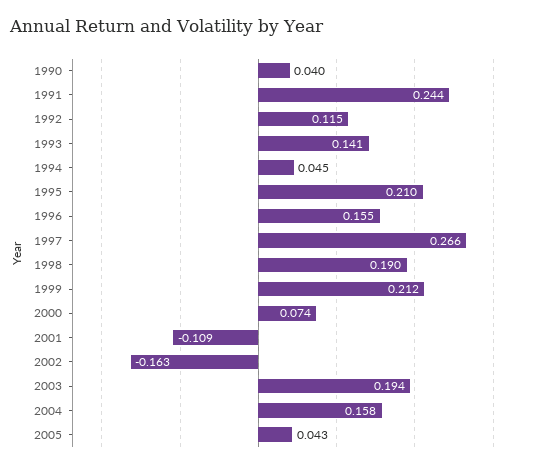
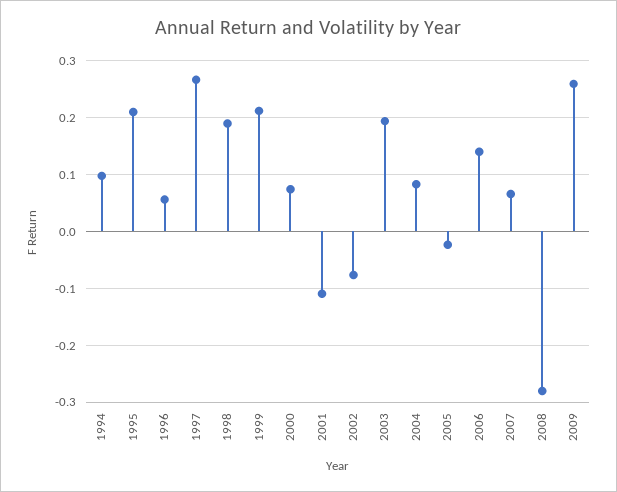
1990: 0.04 -> none
1991: 0.244 -> none
1992: 0.115 -> none
1993: 0.141 -> none
1994: 0.045 -> 0.1
1996: 0.155 -> 0.06
2002: -0.163 -> -0.08
2004: 0.158 -> 0.08
2005: 0.043 -> -0.02
2006: none -> 0.14
2007: none -> 0.06
2008: none -> -0.28
2009: none -> 0.26

